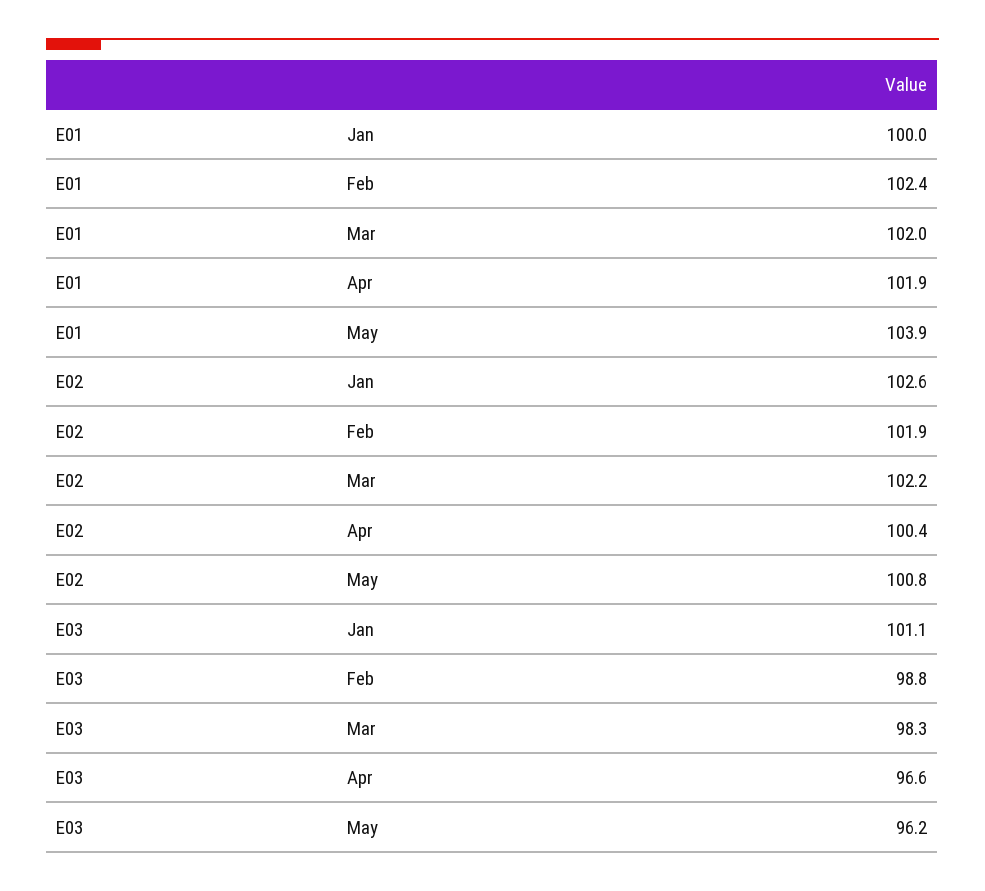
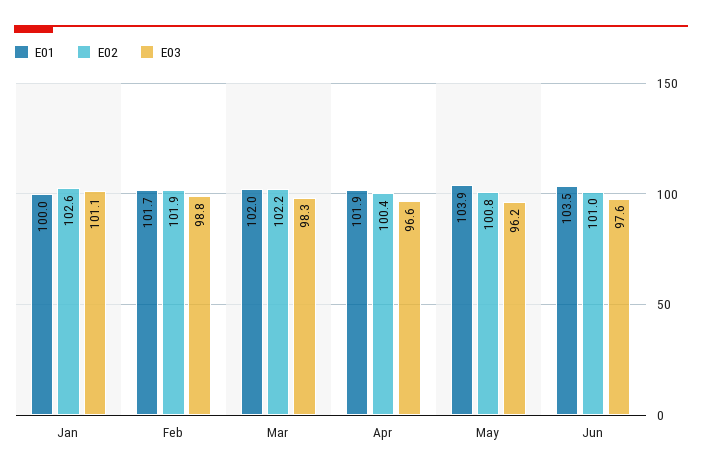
E01, Feb: 102.4 -> 101.7
E01, Jun: none -> 103.5
E02, Jun: none -> 101
E03, Jun: none -> 97.6

